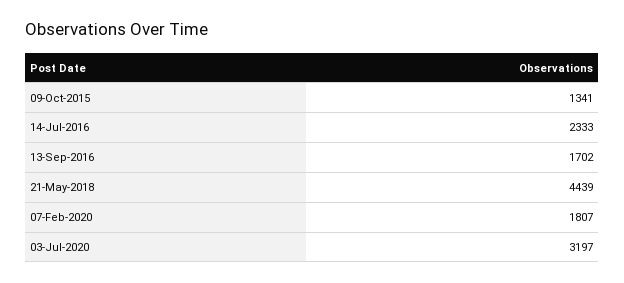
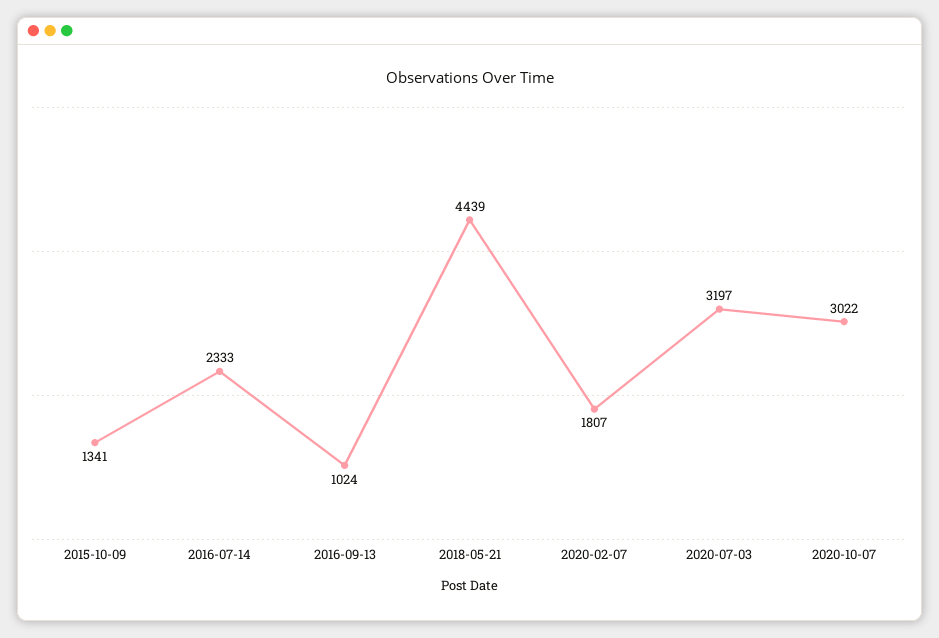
13-Sep-2016: 1702 -> 1024
2020-10-07: none -> 3022

